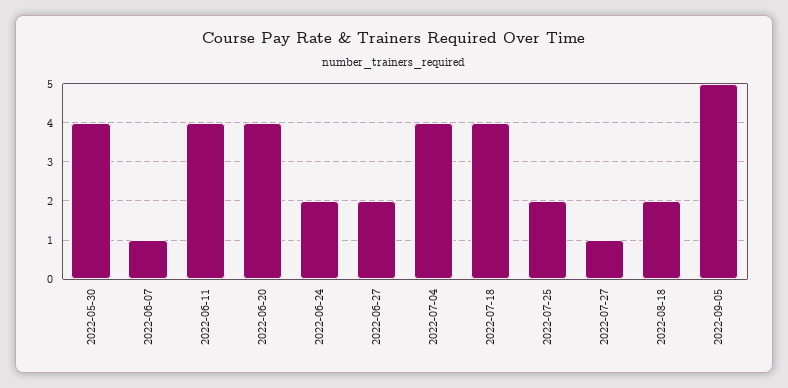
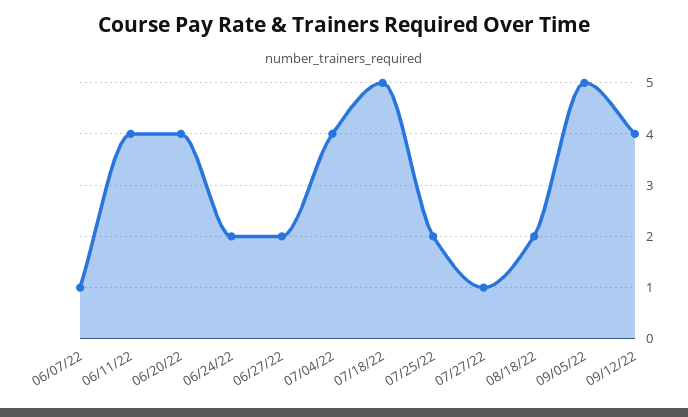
2022-05-30: 4 -> none
2022-07-18: 4 -> 5
09/12/22: none -> 4

